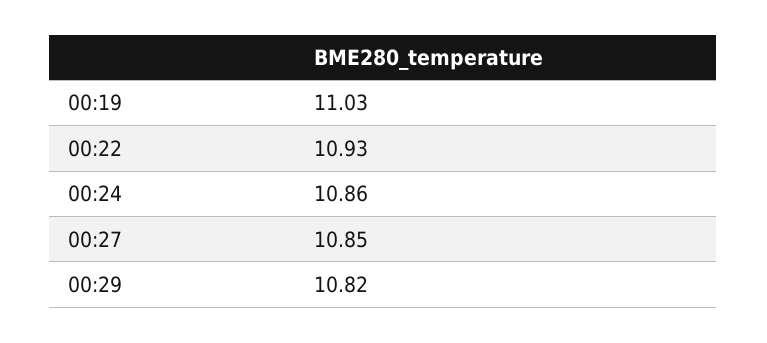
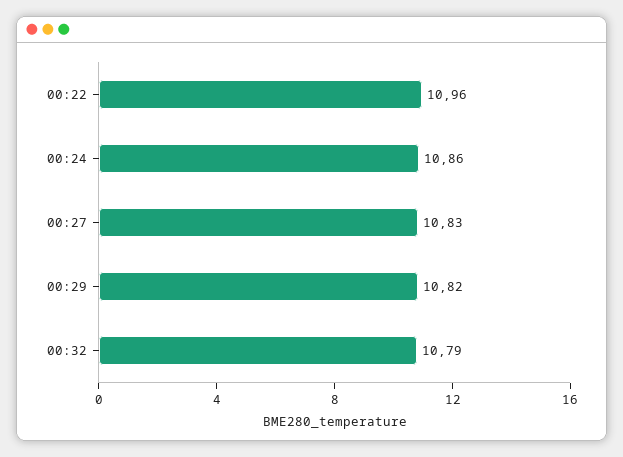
00:19: 11.03 -> none
00:22: 10.93 -> 10.96
00:27: 10.85 -> 10.83
00:32: none -> 10.79

